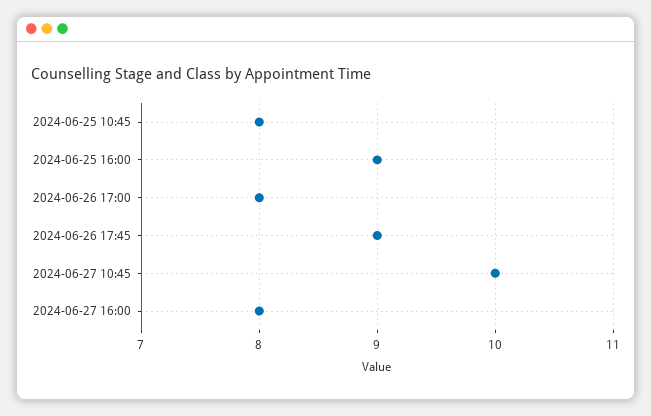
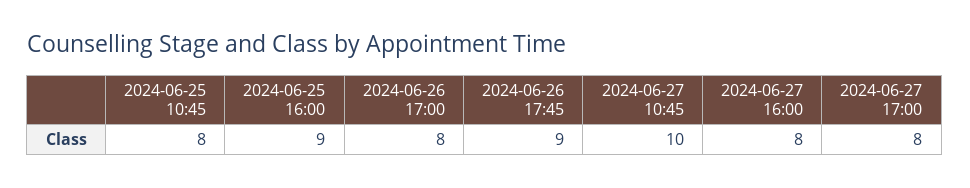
2024-06-27 17:00: none -> 8

